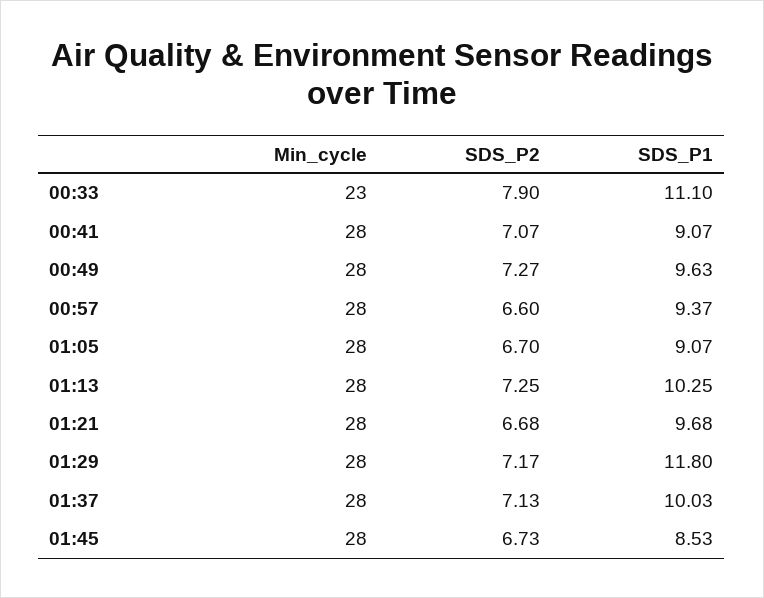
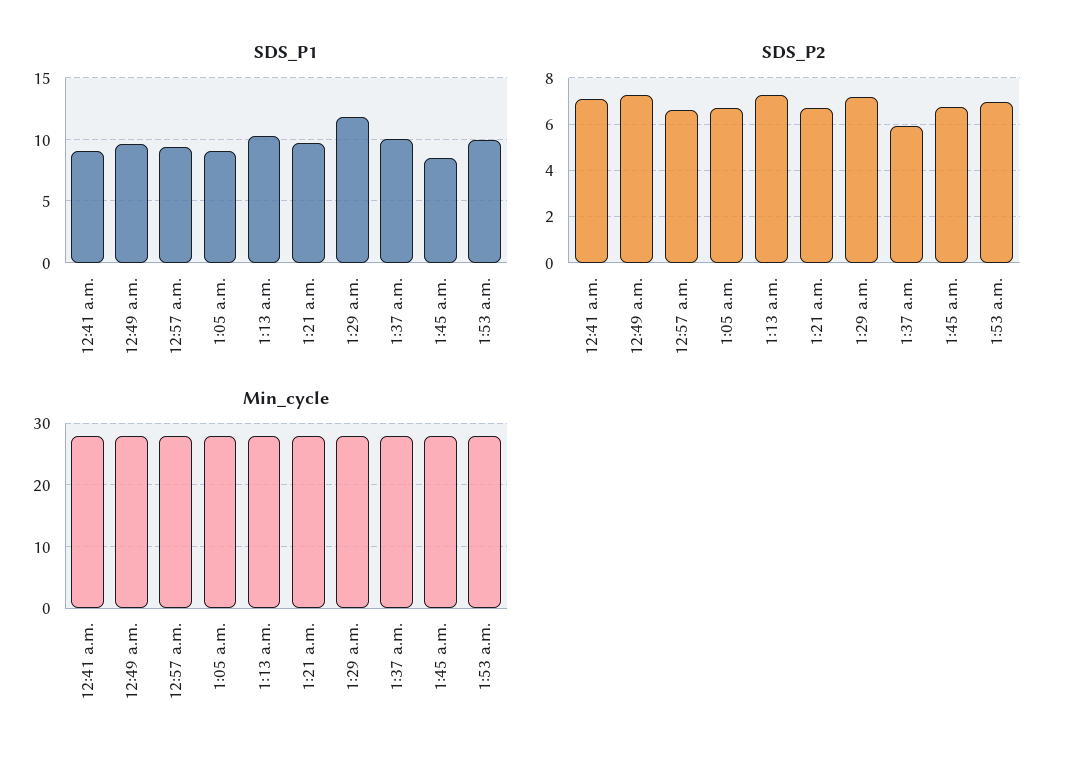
Min_cycle, 00:33: 23 -> none
SDS_P2, 00:33: 7.9 -> none
SDS_P1, 00:33: 11.1 -> none
SDS_P2, 01:37: 7.13 -> 6
SDS_P1, 1:53 a.m.: none -> 10
SDS_P2, 1:53 a.m.: none -> 7
Min_cycle, 1:53 a.m.: none -> 28

